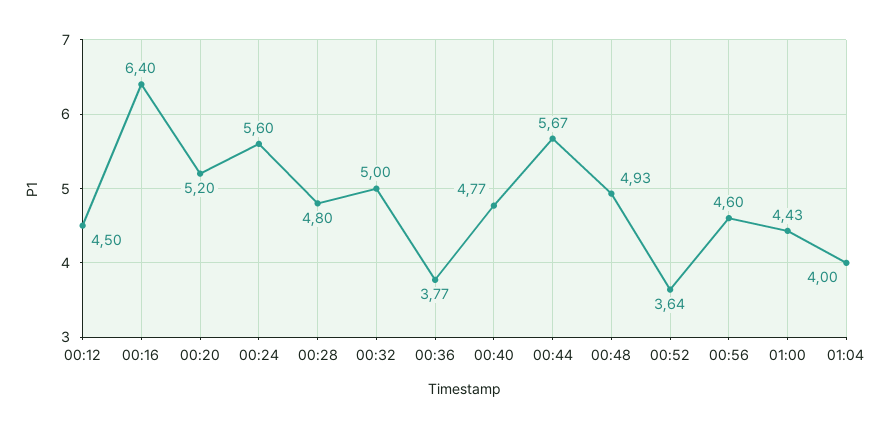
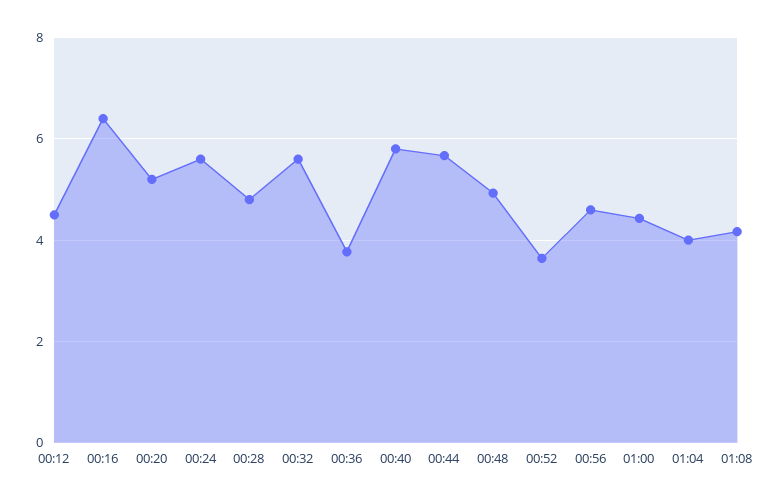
00:32: 5 -> 5.6
00:40: 4.77 -> 5.8
01:08: none -> 4.2

